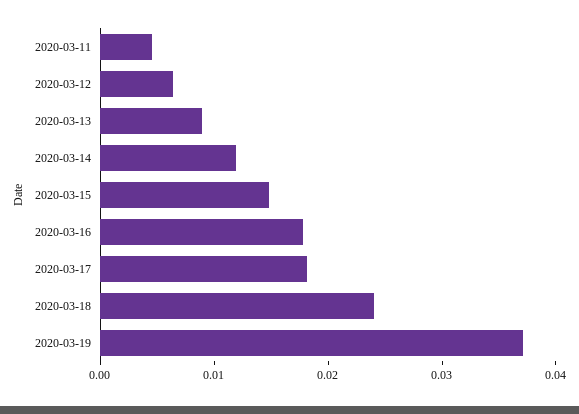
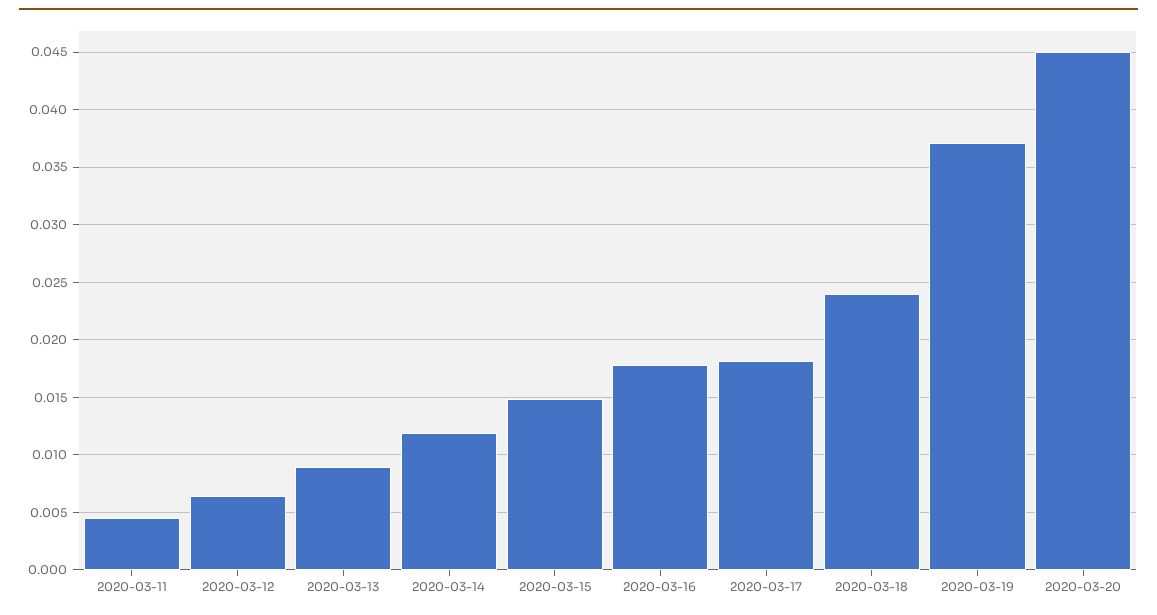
2020-03-20: none -> 0.045

